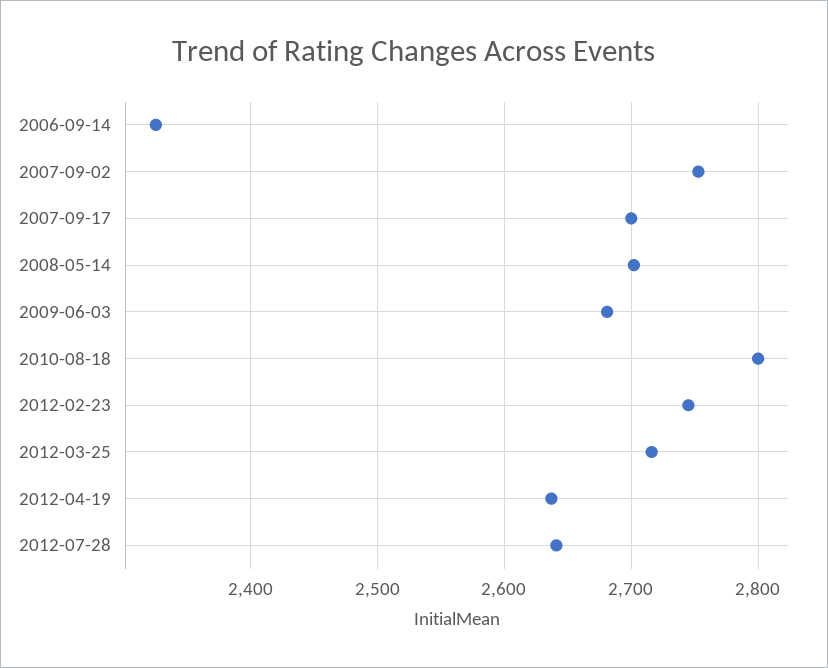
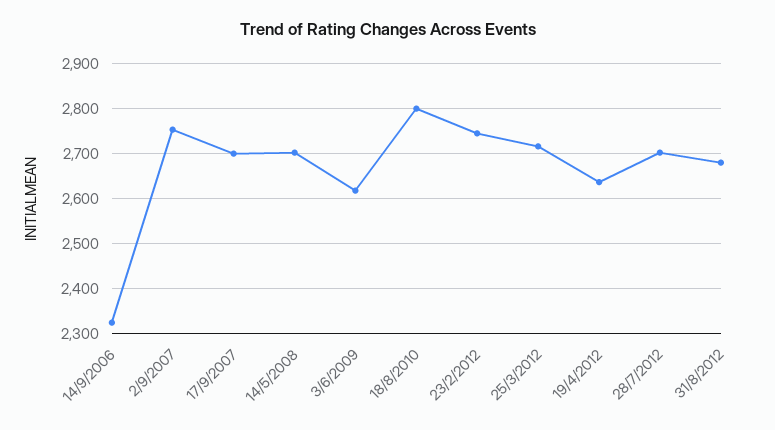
2009-06-03: 2680 -> 2620
2012-07-28: 2640 -> 2700
31/8/2012: none -> 2680

